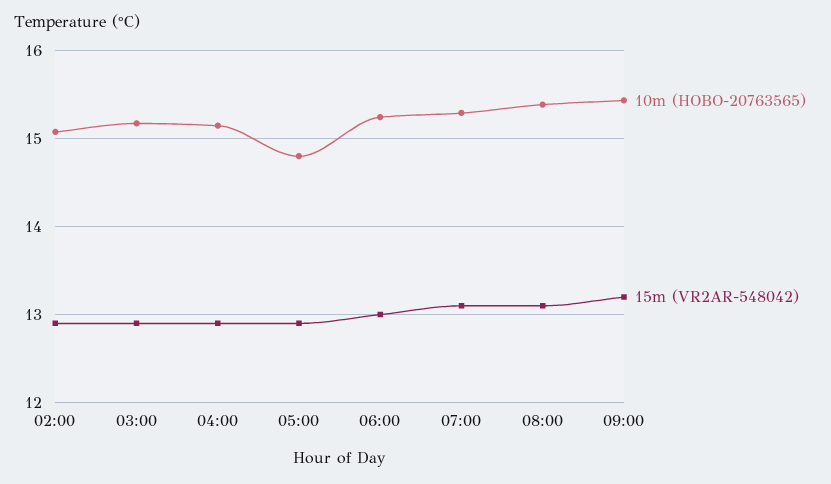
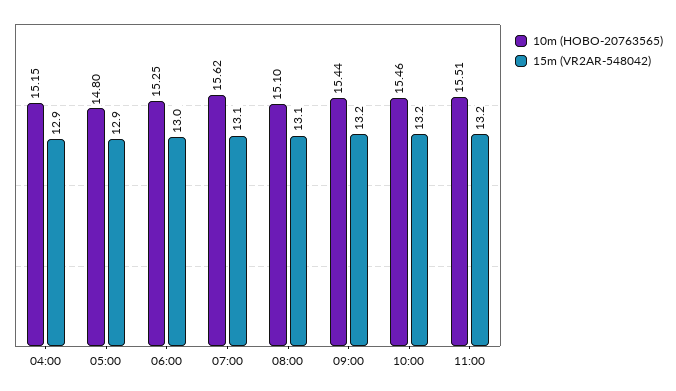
10m (HOBO-20763565), 02:00: 15.1 -> none
15m (VR2AR-548042), 02:00: 12.9 -> none
10m (HOBO-20763565), 03:00: 15.2 -> none
15m (VR2AR-548042), 03:00: 12.9 -> none
10m (HOBO-20763565), 07:00: 15.3 -> 15.62
10m (HOBO-20763565), 08:00: 15.4 -> 15.1
10m (HOBO-20763565), 10:00: none -> 15.46
15m (VR2AR-548042), 10:00: none -> 13.2
10m (HOBO-20763565), 11:00: none -> 15.51
15m (VR2AR-548042), 11:00: none -> 13.2

